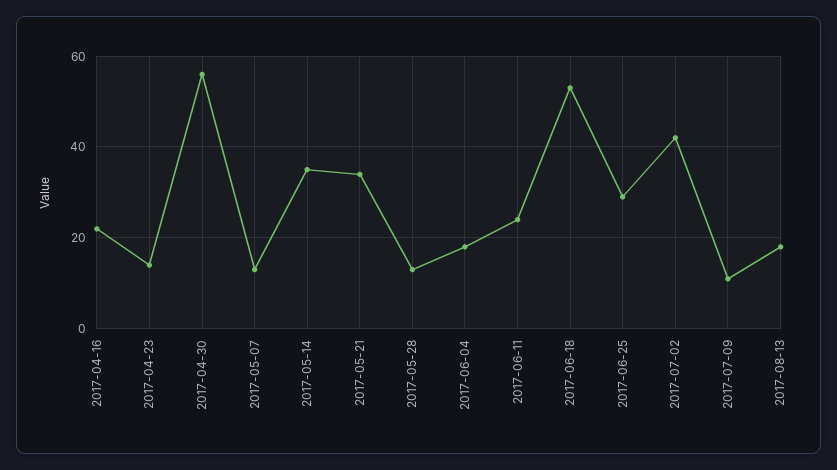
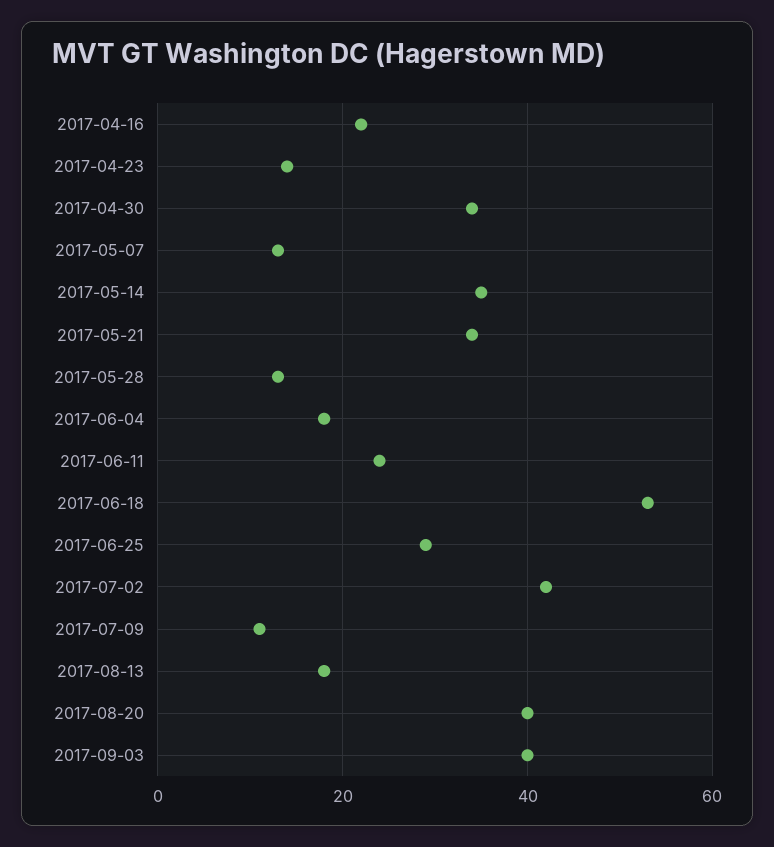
2017-04-30: 55 -> 35
2017-08-20: none -> 40
2017-09-03: none -> 40

